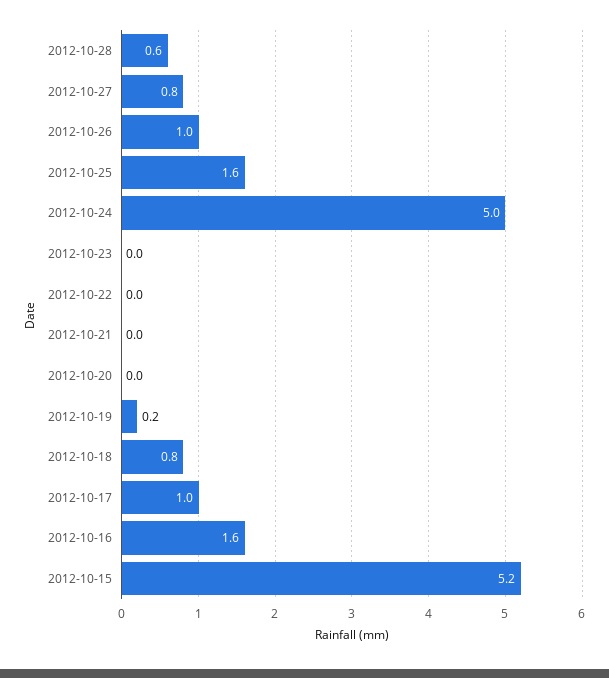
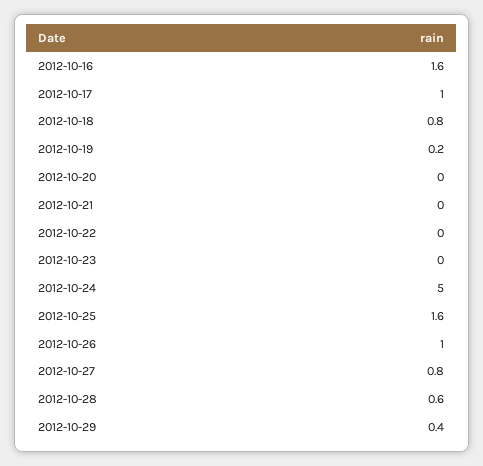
2012-10-15: 5.2 -> none
2012-10-29: none -> 0.4

